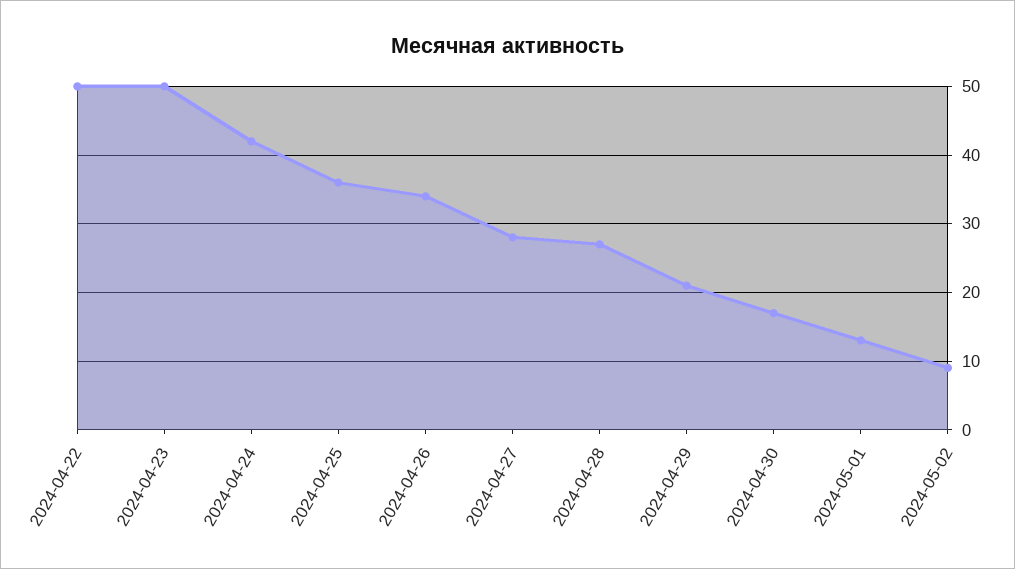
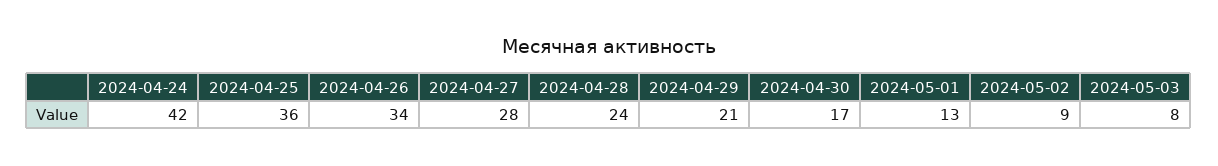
2024-04-22: 50 -> none
2024-04-23: 50 -> none
2024-04-28: 27 -> 24
2024-05-03: none -> 8

